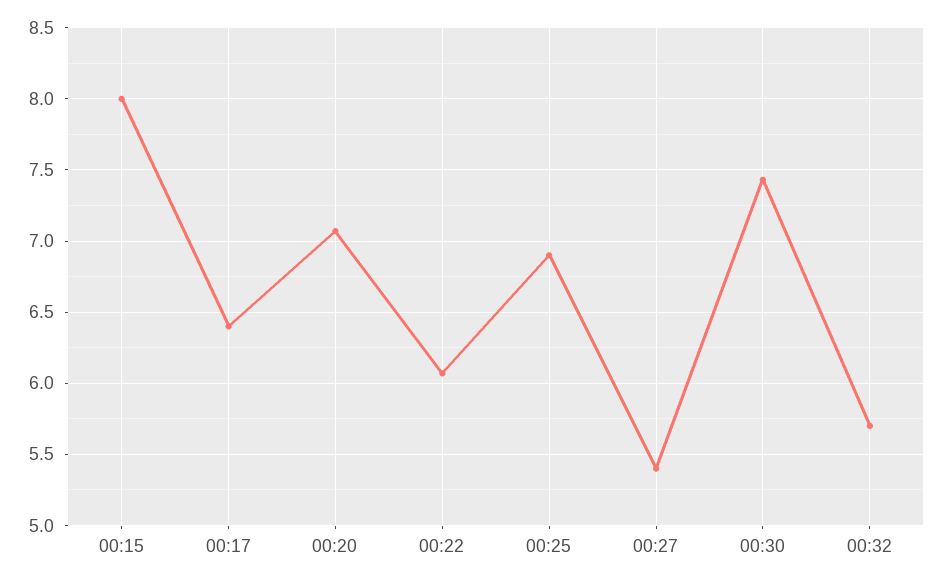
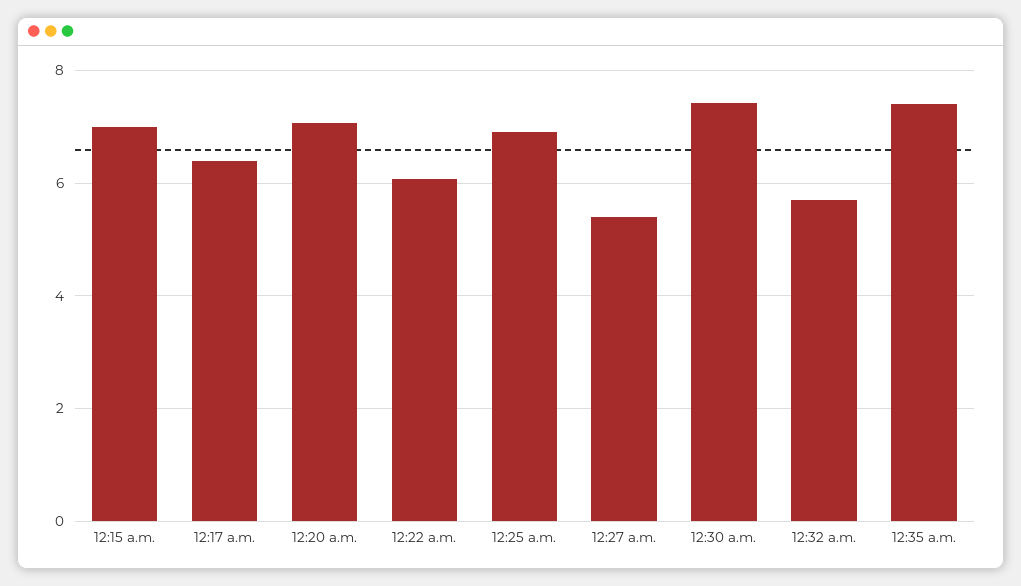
00:15: 8 -> 7
12:35 a.m.: none -> 7.4

